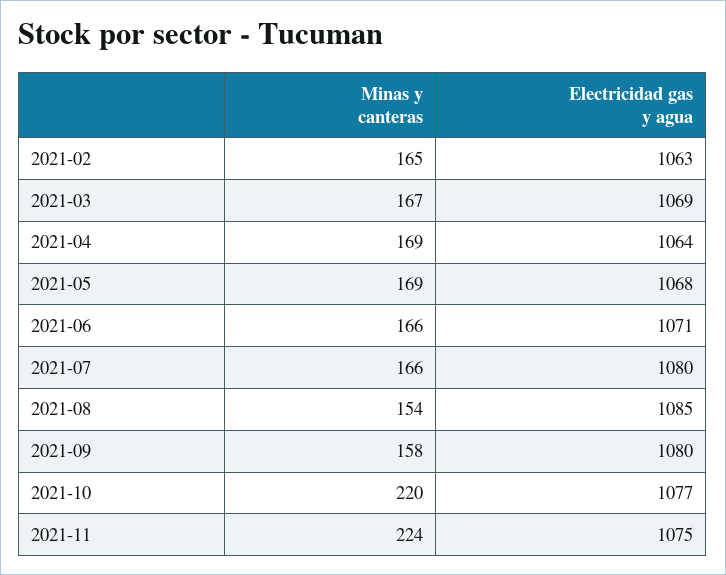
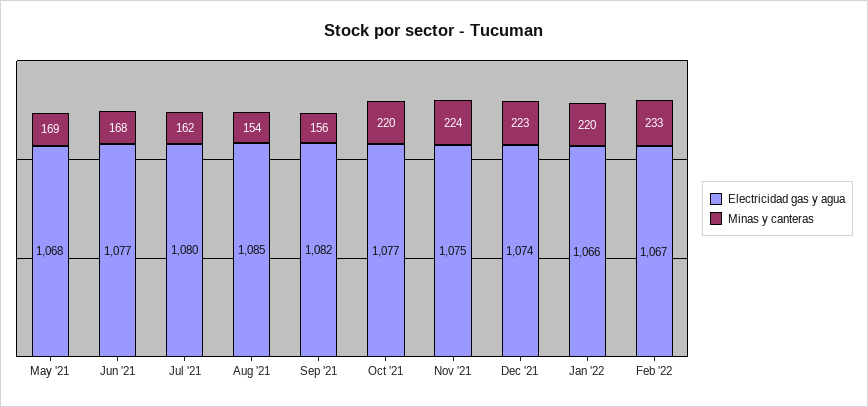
Minas y canteras, 2021-02: 165 -> none
Electricidad gas y agua, 2021-02: 1063 -> none
Minas y canteras, 2021-03: 167 -> none
Electricidad gas y agua, 2021-03: 1069 -> none
Minas y canteras, 2021-04: 169 -> none
Electricidad gas y agua, 2021-04: 1064 -> none
Minas y canteras, 2021-06: 166 -> 168
Electricidad gas y agua, 2021-06: 1071 -> 1077
Minas y canteras, 2021-07: 166 -> 162
Minas y canteras, 2021-09: 158 -> 156
Electricidad gas y agua, 2021-09: 1080 -> 1082
Electricidad gas y agua, Dec '21: none -> 1074
Minas y canteras, Dec '21: none -> 223
Electricidad gas y agua, Jan '22: none -> 1066
Minas y canteras, Jan '22: none -> 220
Electricidad gas y agua, Feb '22: none -> 1067
Minas y canteras, Feb '22: none -> 233

